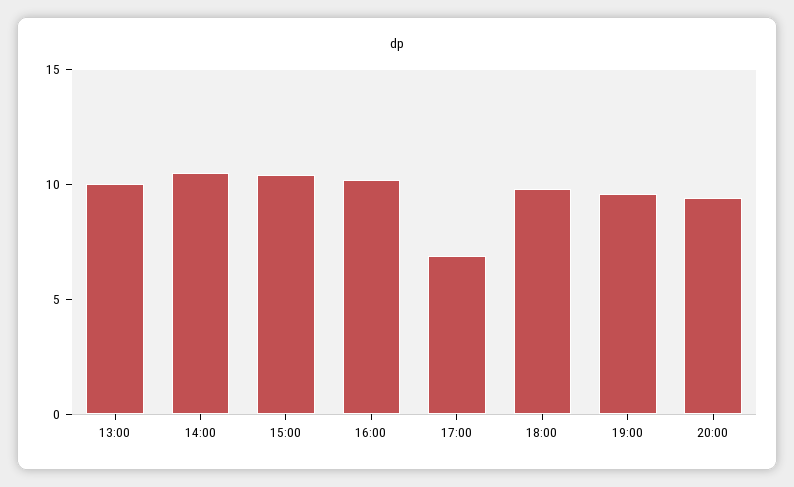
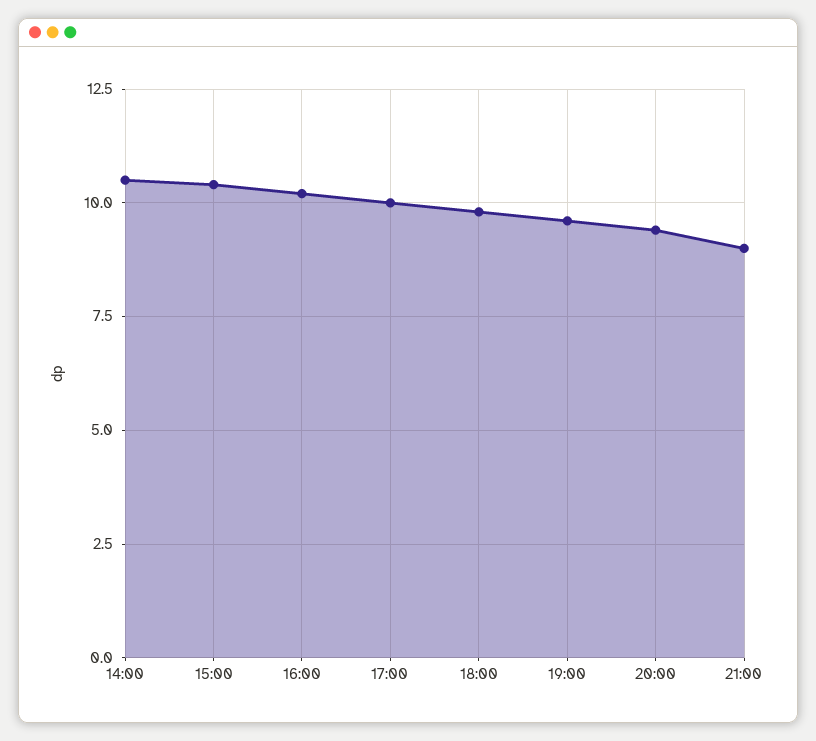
13:00: 10 -> none
17:00: 7 -> 10
21:00: none -> 9

